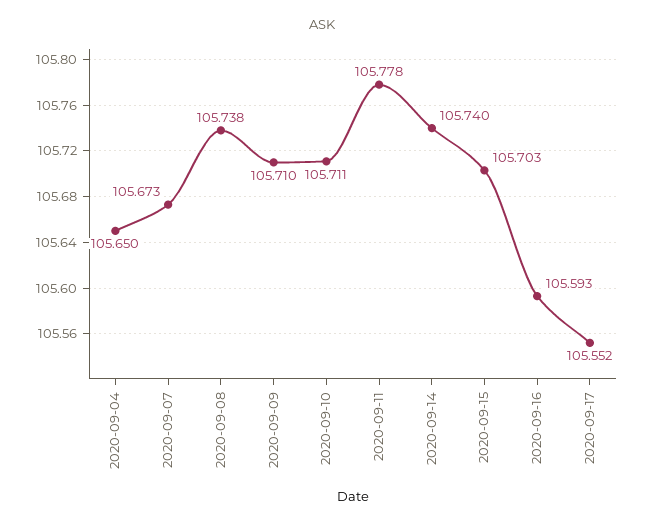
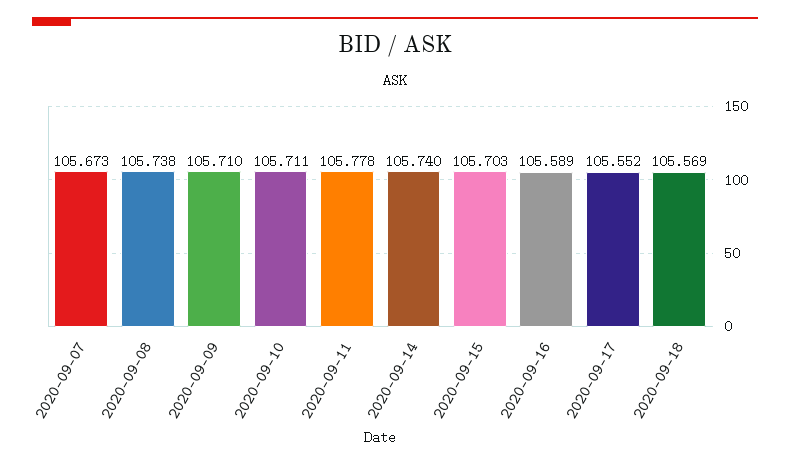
2020-09-04: 105.65 -> none
2020-09-16: 105.593 -> 105.589
2020-09-18: none -> 105.569

